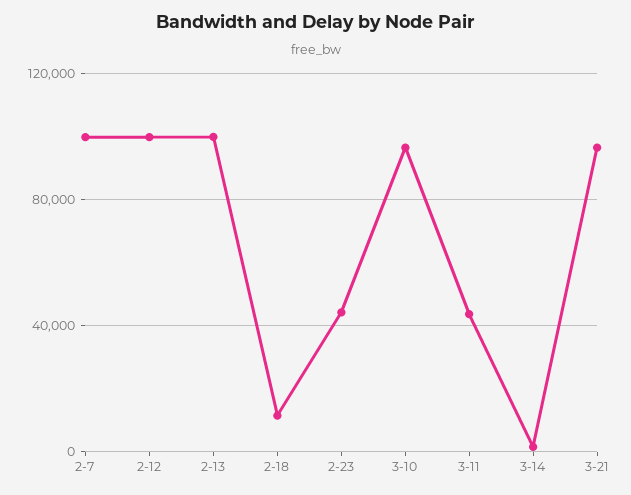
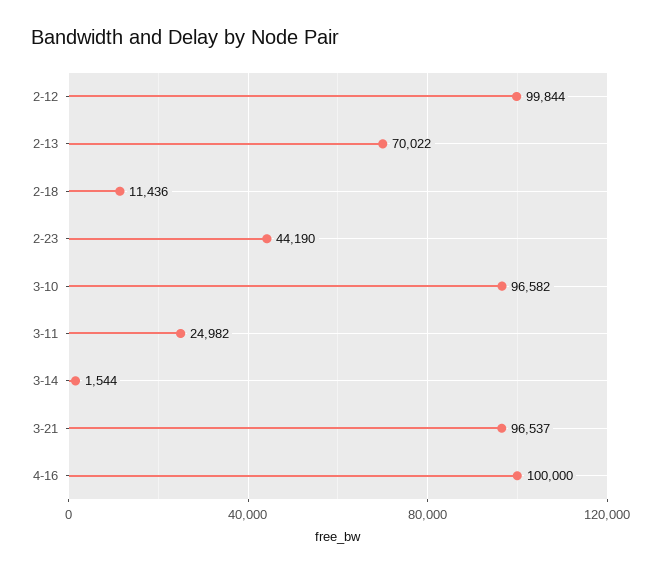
2-7: 100000 -> none
2-13: 100000 -> 70022
3-11: 45000 -> 24982
4-16: none -> 100000

